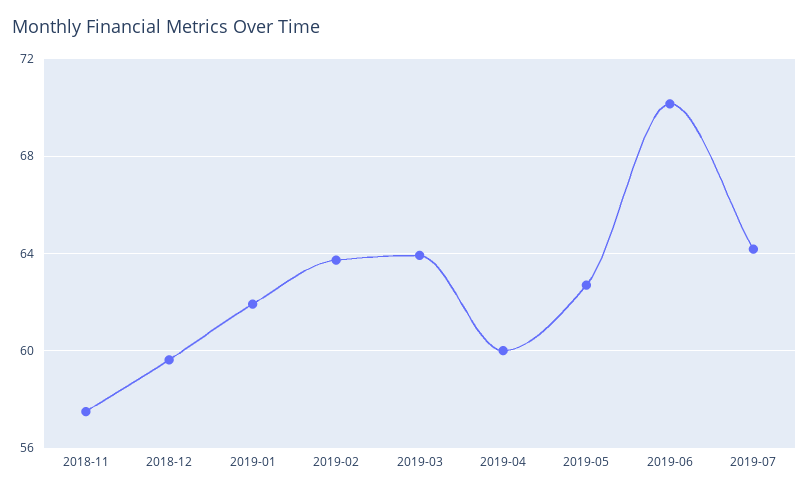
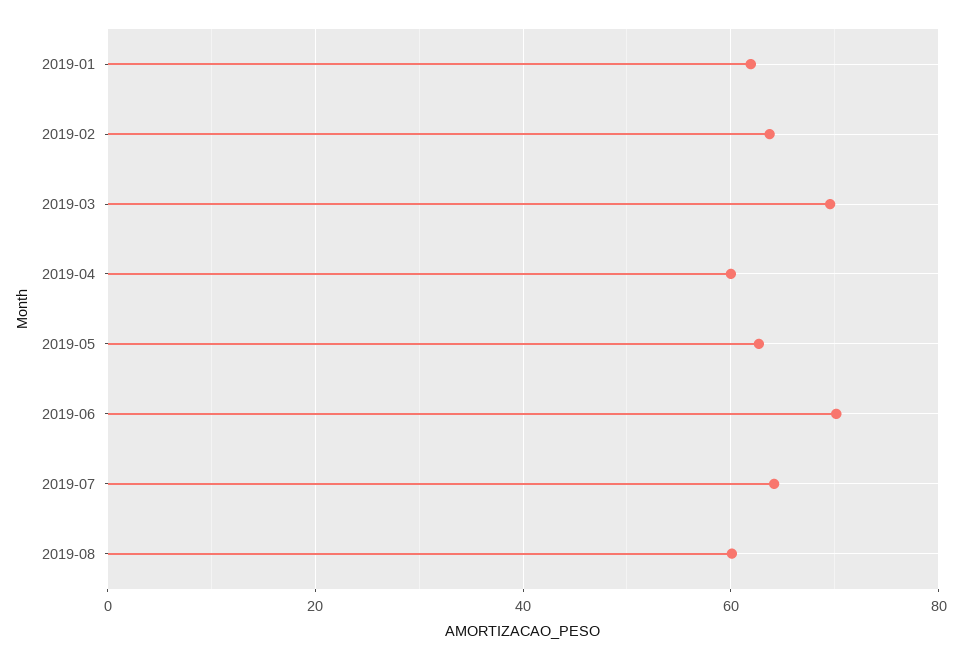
2018-11: 57.5 -> none
2018-12: 59.5 -> none
2019-03: 64 -> 70
2019-08: none -> 60

